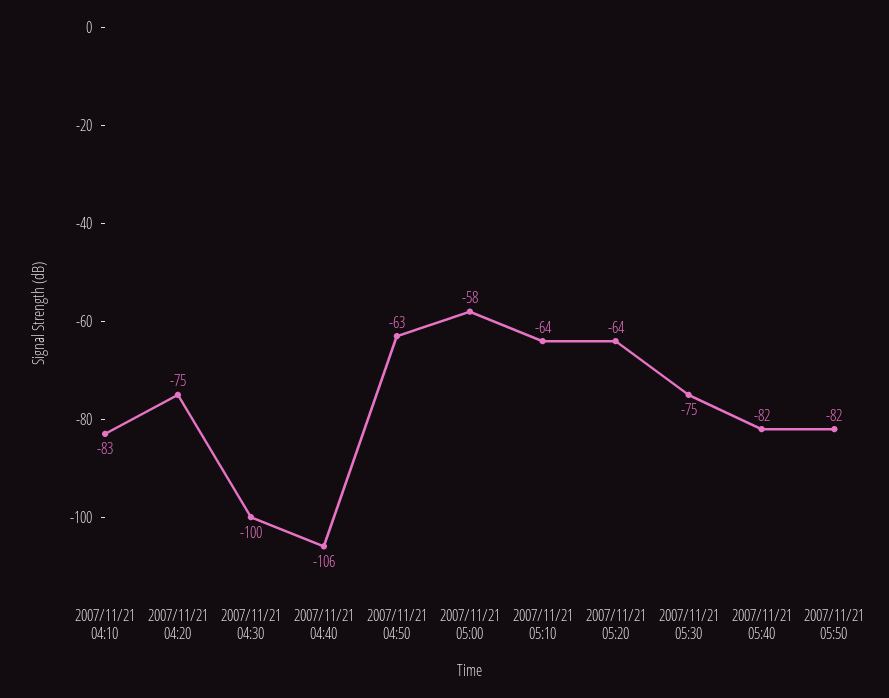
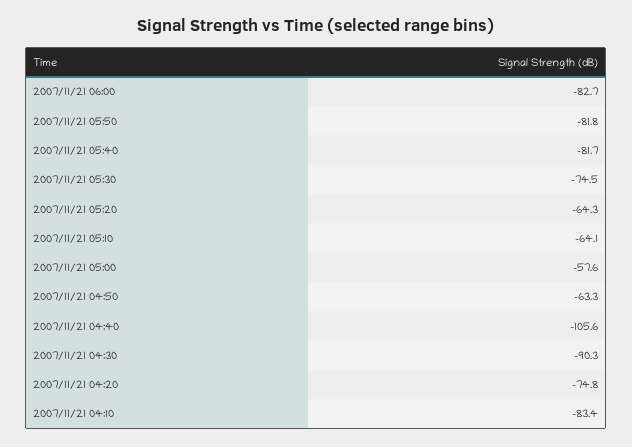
2007/11/21 04:30: -100 -> -90.3
2007/11/21 06:00: none -> -82.7

